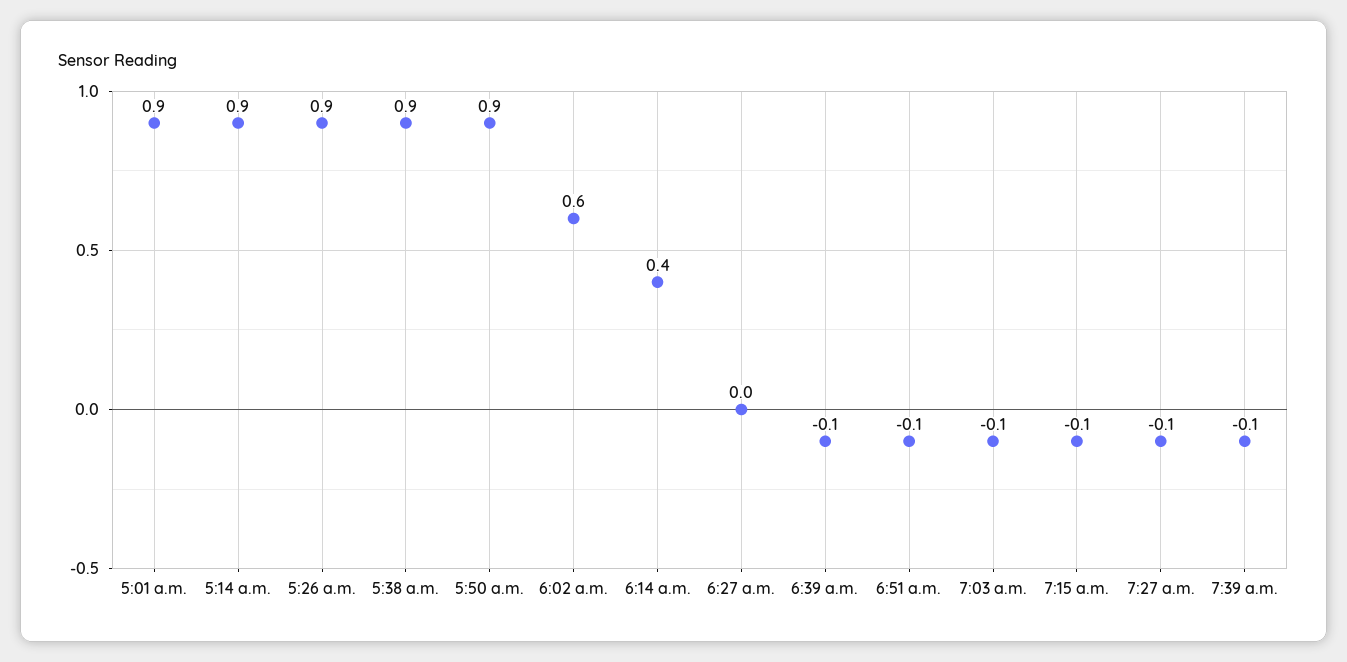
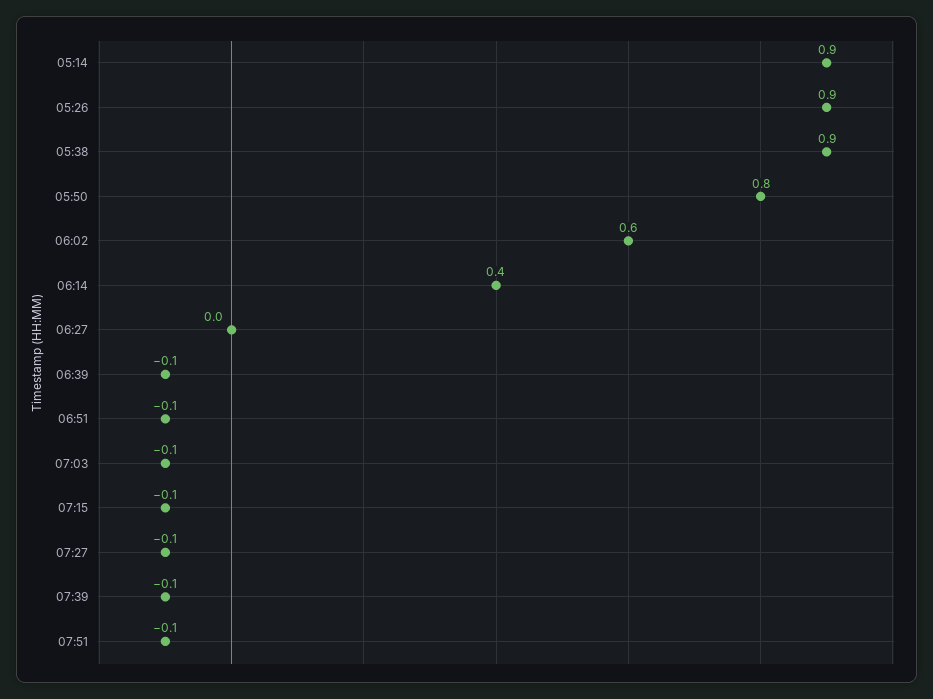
5:01 a.m.: 0.9 -> none
5:50 a.m.: 0.9 -> 0.8
07:51: none -> -0.1

